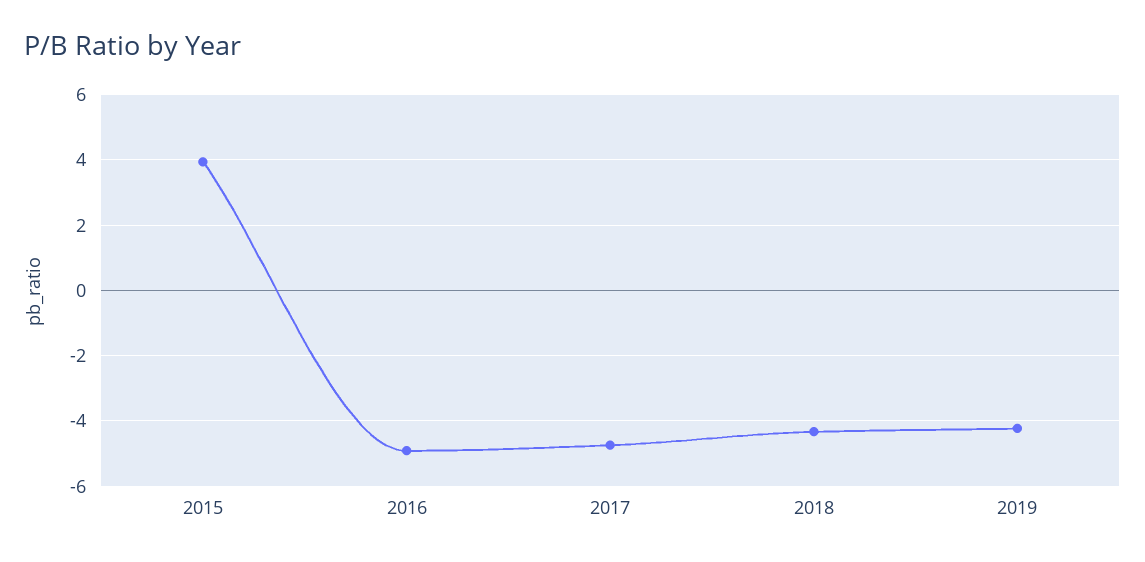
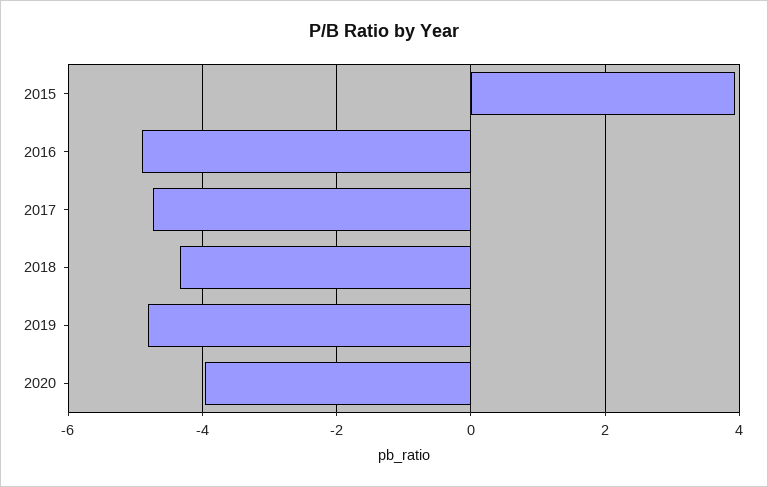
2019: -4.2 -> -4.8
2020: none -> -4

